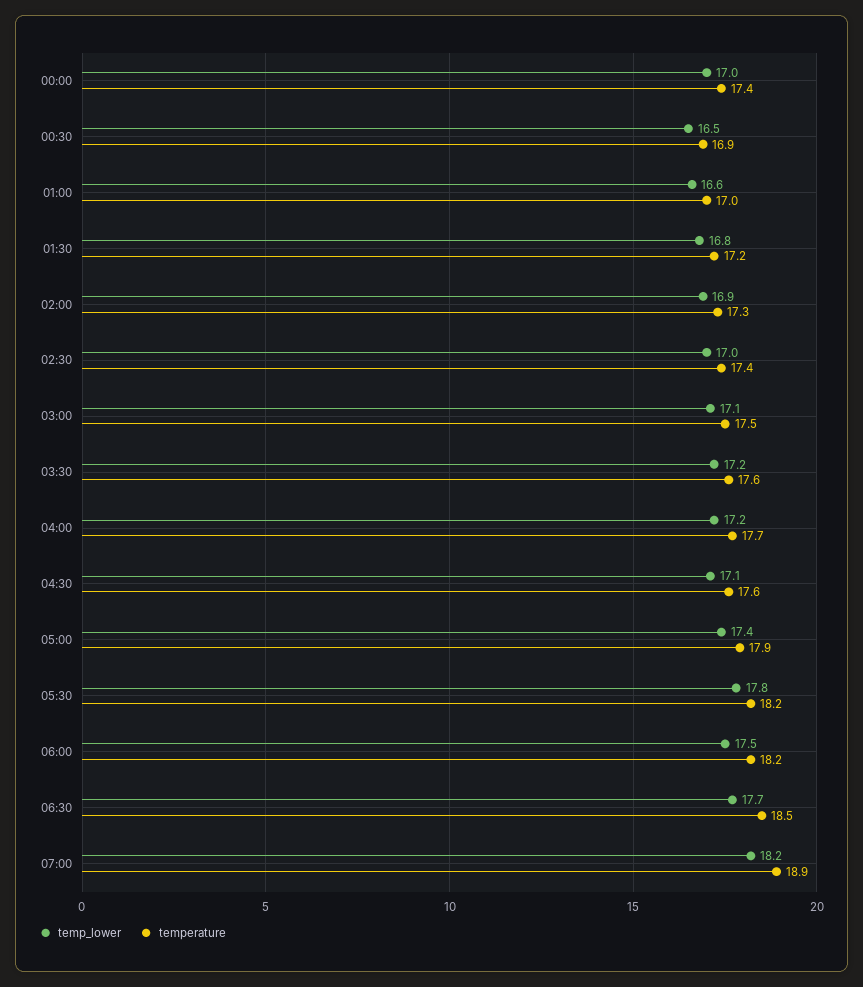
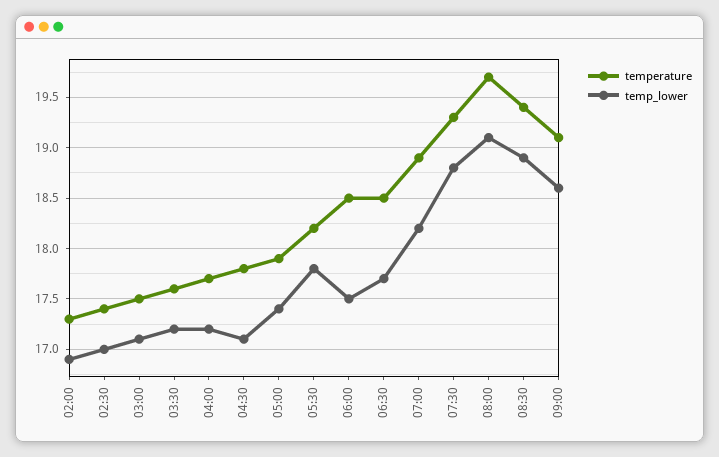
temp_lower, 00:00: 17 -> none
temperature, 00:00: 17.4 -> none
temp_lower, 00:30: 16.5 -> none
temperature, 00:30: 16.9 -> none
temp_lower, 01:00: 16.6 -> none
temperature, 01:00: 17 -> none
temp_lower, 01:30: 16.8 -> none
temperature, 01:30: 17.2 -> none
temperature, 04:30: 17.6 -> 17.8
temperature, 06:00: 18.2 -> 18.5
temperature, 07:30: none -> 19.3
temp_lower, 07:30: none -> 18.8
temperature, 08:00: none -> 19.7
temp_lower, 08:00: none -> 19.1
temperature, 08:30: none -> 19.4
temp_lower, 08:30: none -> 18.9
temperature, 09:00: none -> 19.1
temp_lower, 09:00: none -> 18.6

